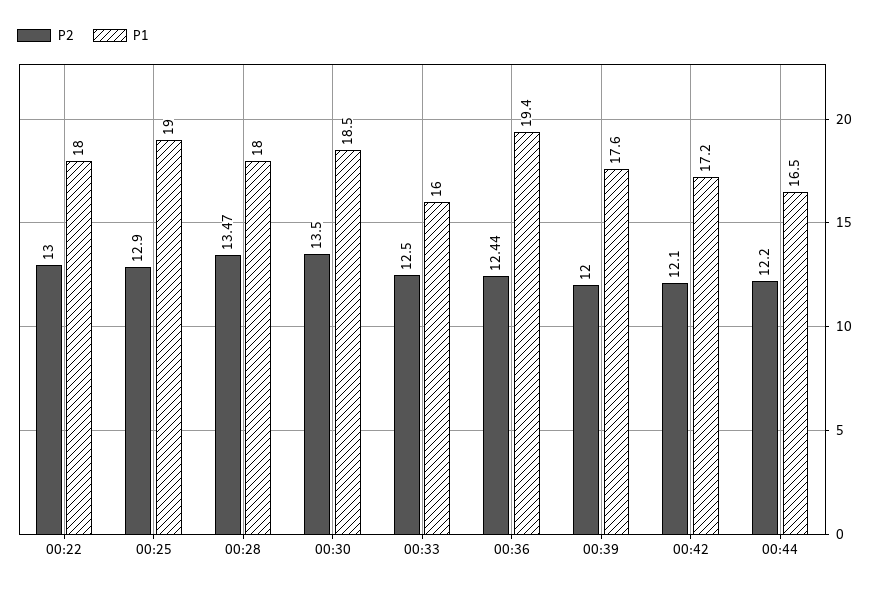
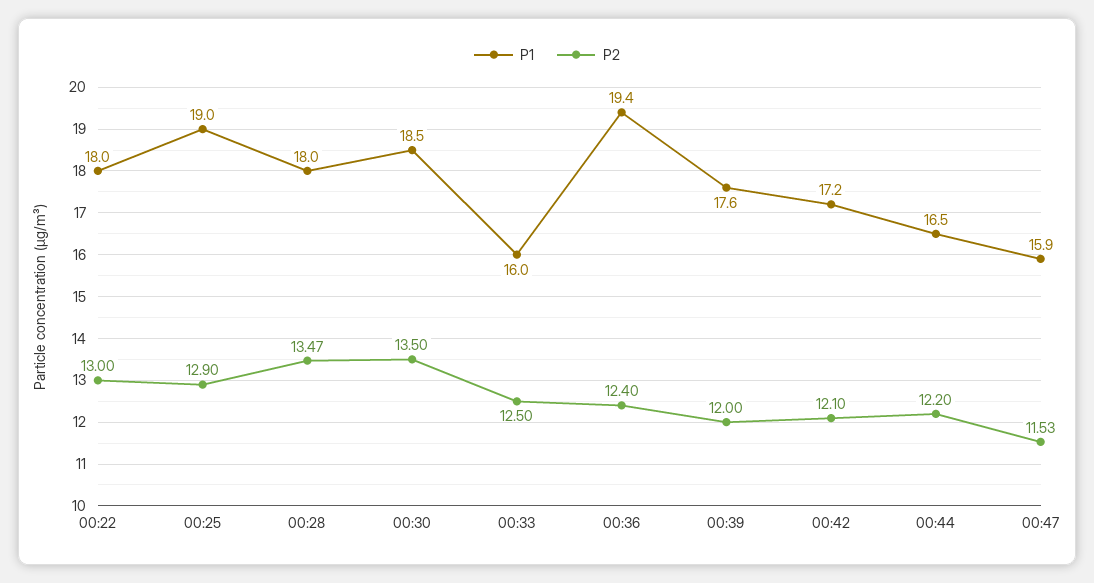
P2, 00:36: 12.44 -> 12.4
P1, 00:47: none -> 15.9
P2, 00:47: none -> 11.53

